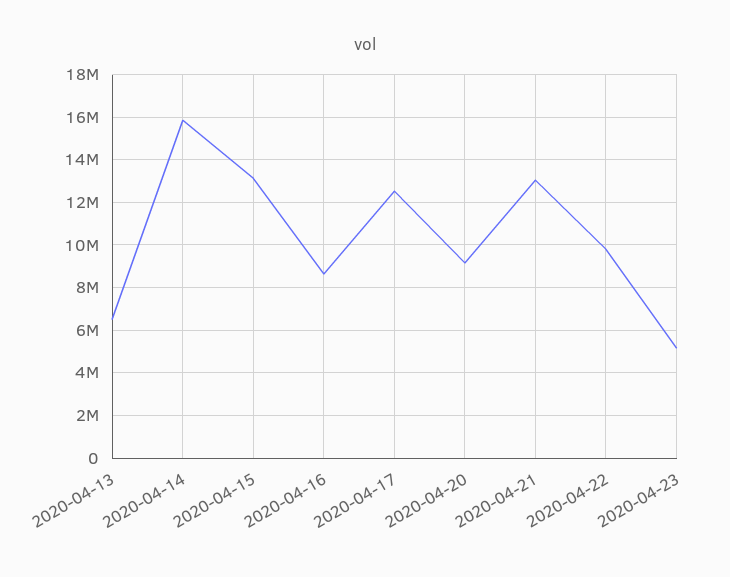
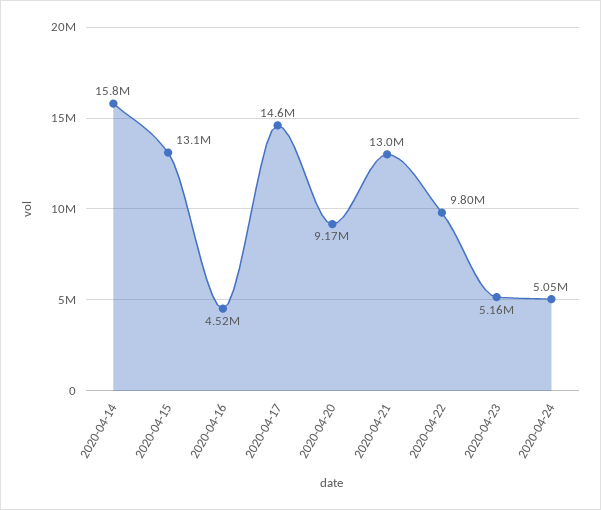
2020-04-13: 6500000 -> none
2020-04-16: 8500000 -> 4520000
2020-04-17: 12500000 -> 14600000
2020-04-24: none -> 5050000

